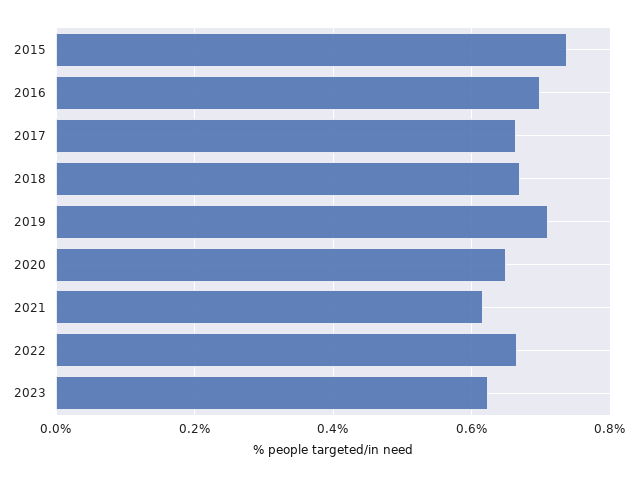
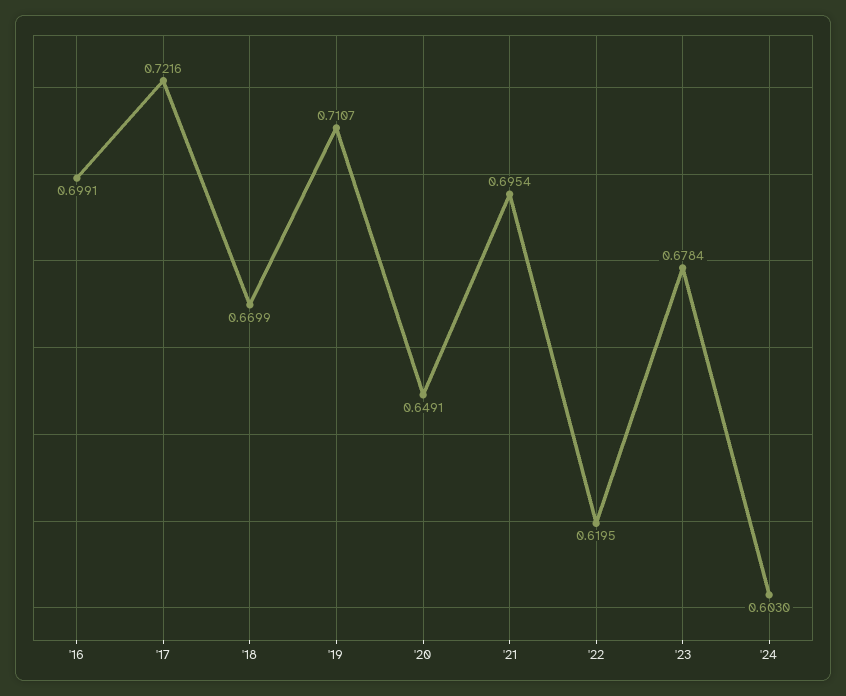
2015: 0.74 -> none
2017: 0.66 -> 0.7216
2021: 0.62 -> 0.6954
2022: 0.66 -> 0.6195
2023: 0.62 -> 0.6784
'24: none -> 0.603

